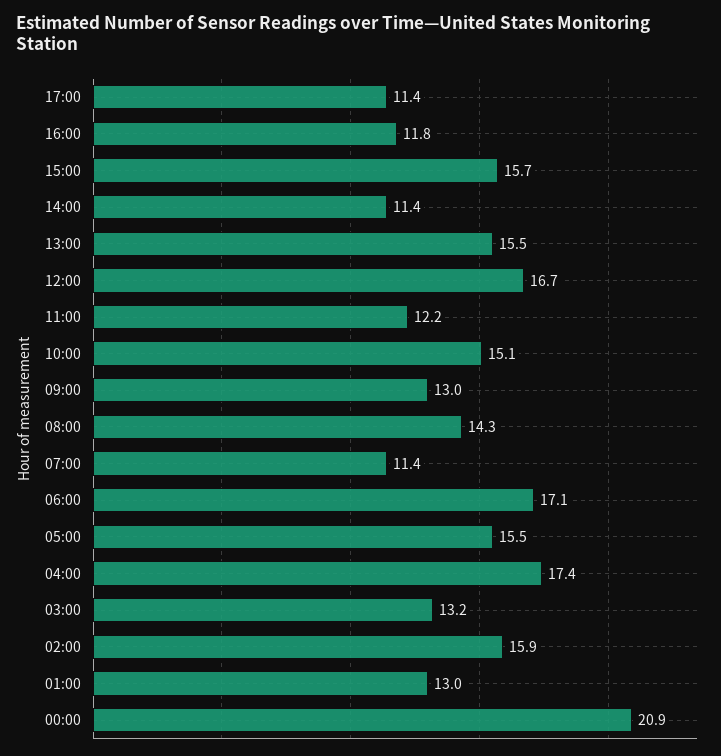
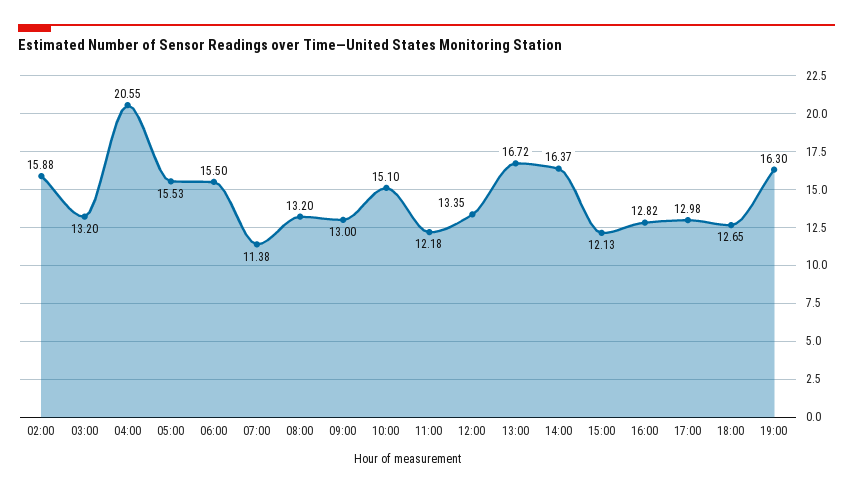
17:00: 11.4 -> 12.98
16:00: 11.8 -> 12.82
15:00: 15.7 -> 12.13
14:00: 11.4 -> 16.37
13:00: 15.5 -> 16.72
12:00: 16.7 -> 13.35
08:00: 14.3 -> 13.2
06:00: 17.1 -> 15.5
04:00: 17.4 -> 20.55
01:00: 13 -> none
00:00: 20.9 -> none
18:00: none -> 12.65
19:00: none -> 16.3

